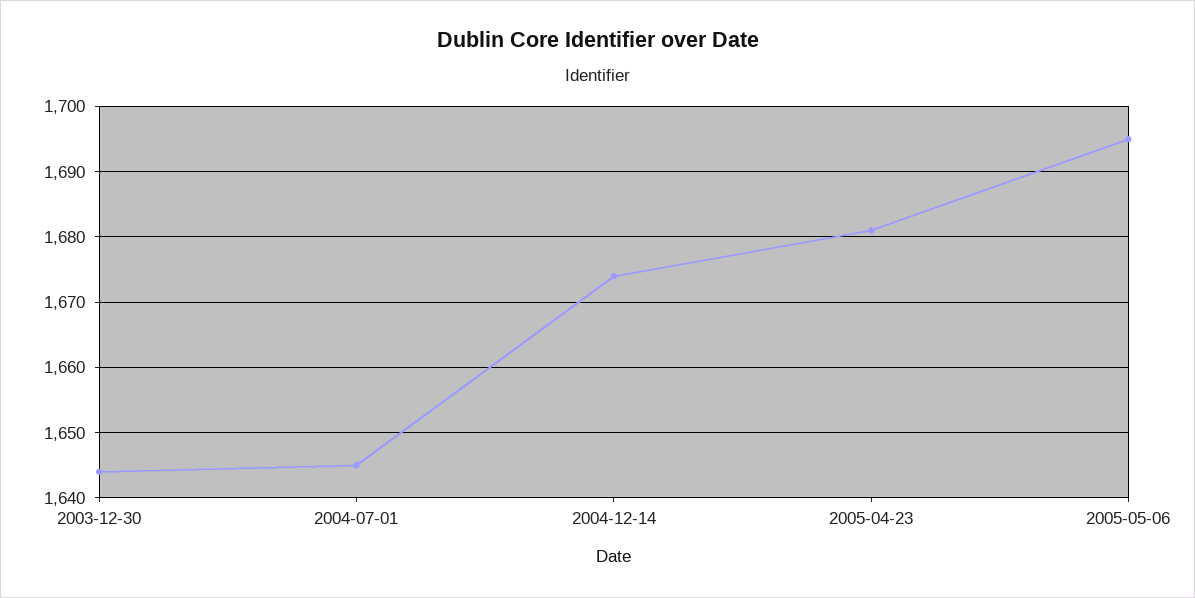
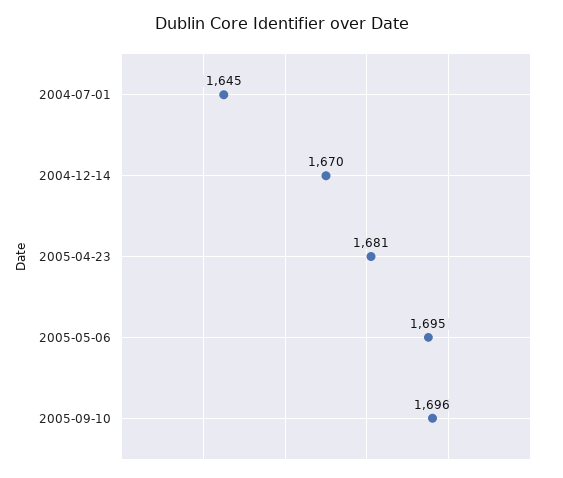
2003-12-30: 1644 -> none
2004-12-14: 1674 -> 1670
2005-09-10: none -> 1696

